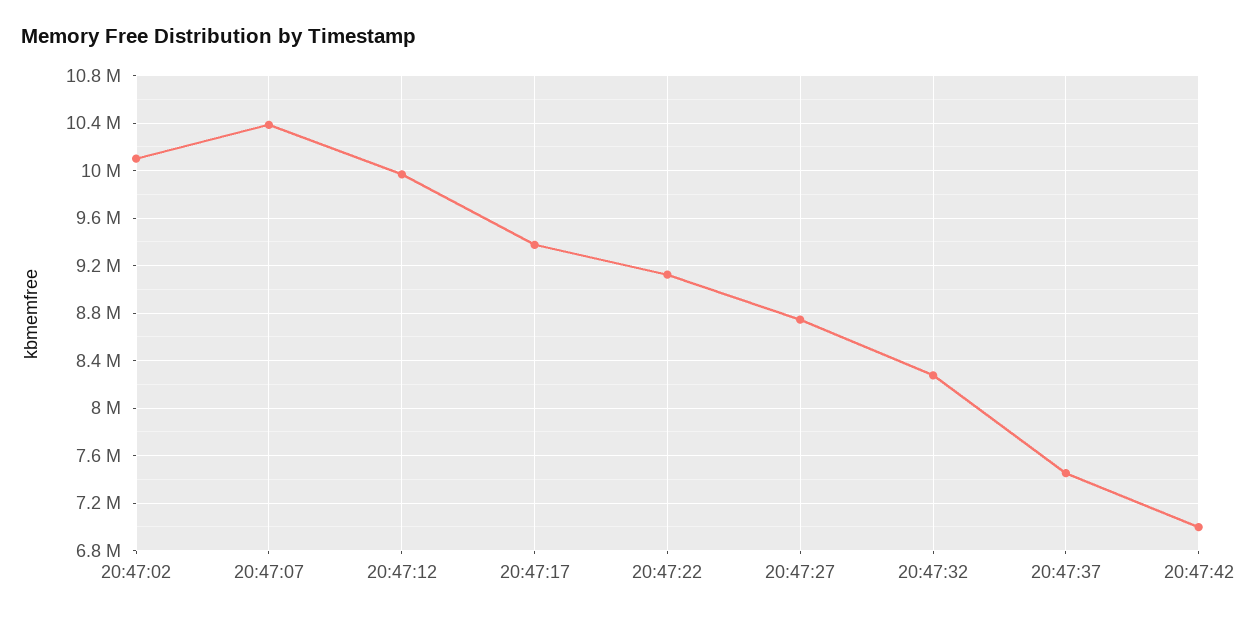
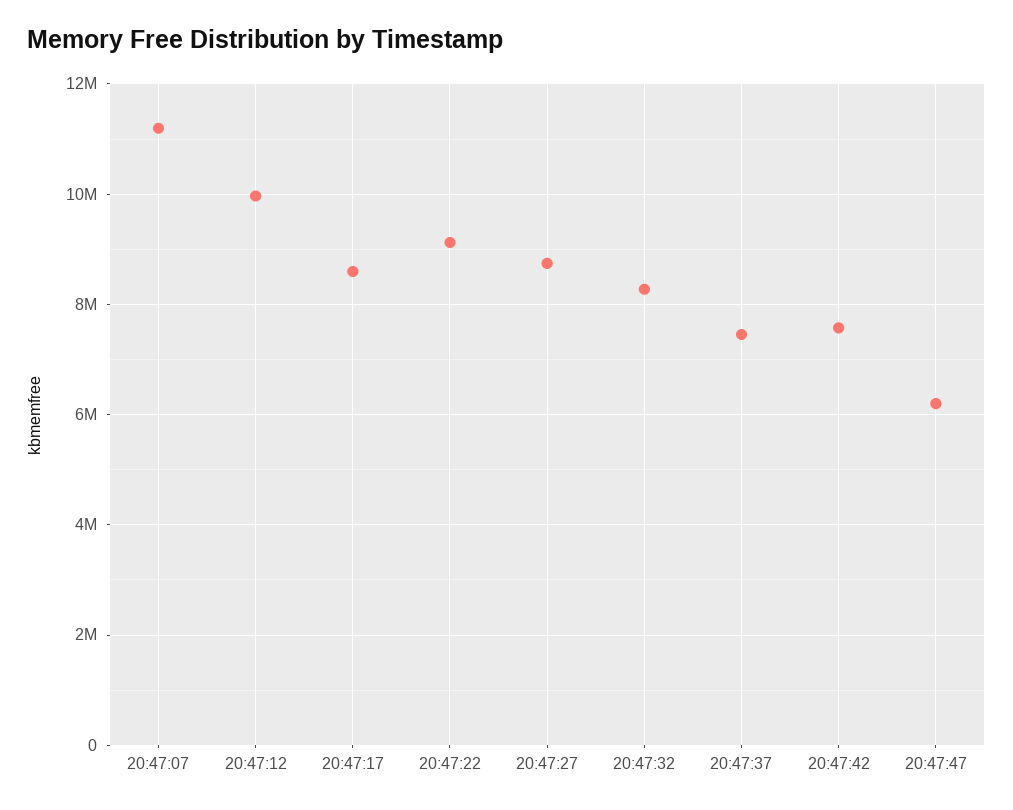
20:47:02: 10100000 -> none
20:47:07: 10400000 -> 11200000
20:47:17: 9400000 -> 8600000
20:47:42: 7000000 -> 7600000
20:47:47: none -> 6200000

